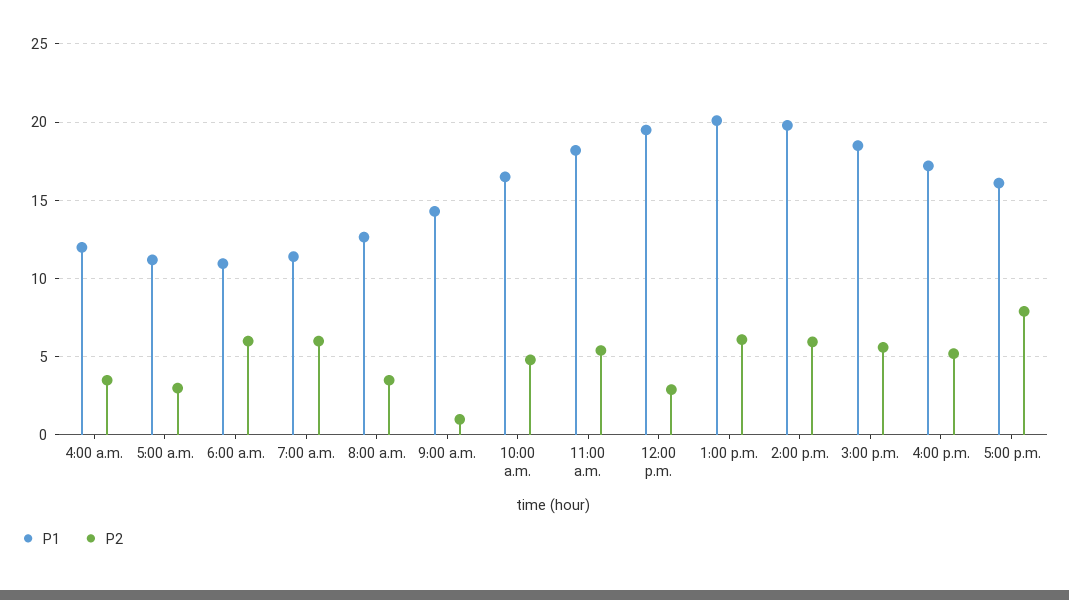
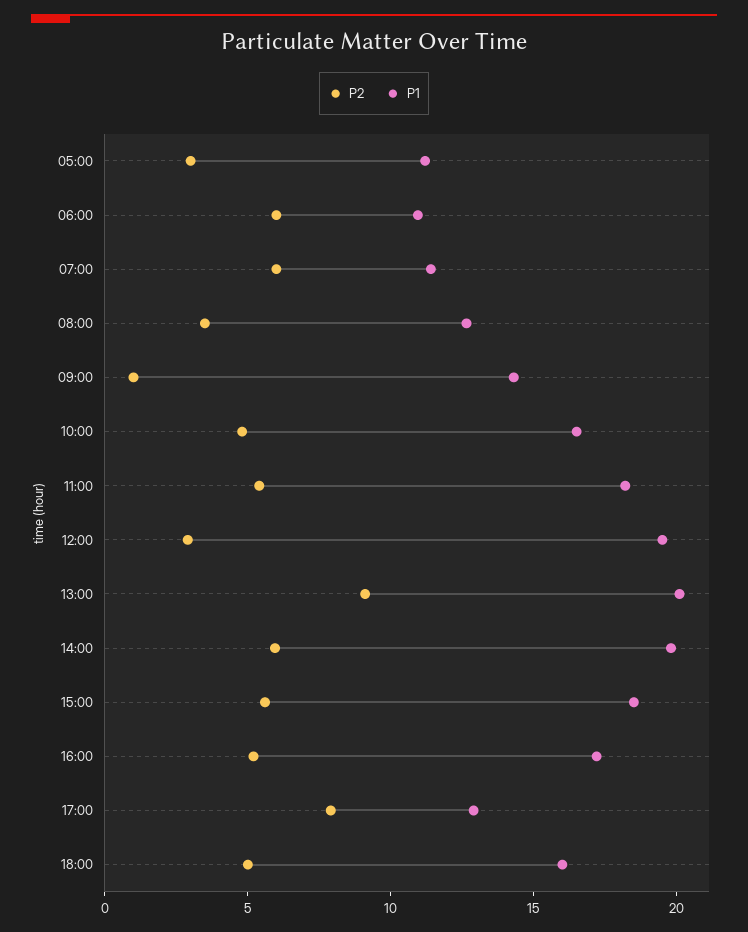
P1, 4:00 a.m.: 12 -> none
P2, 4:00 a.m.: 3.5 -> none
P2, 1:00 p.m.: 6 -> 9
P1, 5:00 p.m.: 16 -> 13
P2, 18:00: none -> 5
P1, 18:00: none -> 16

